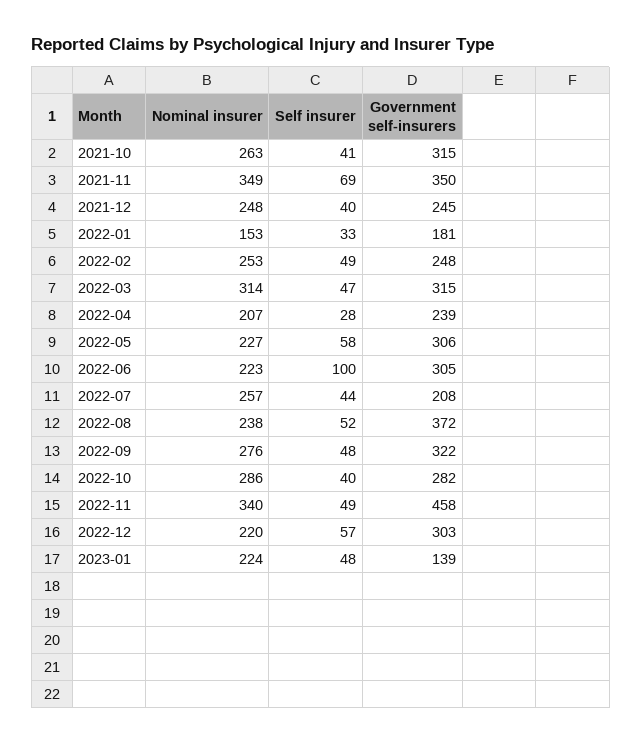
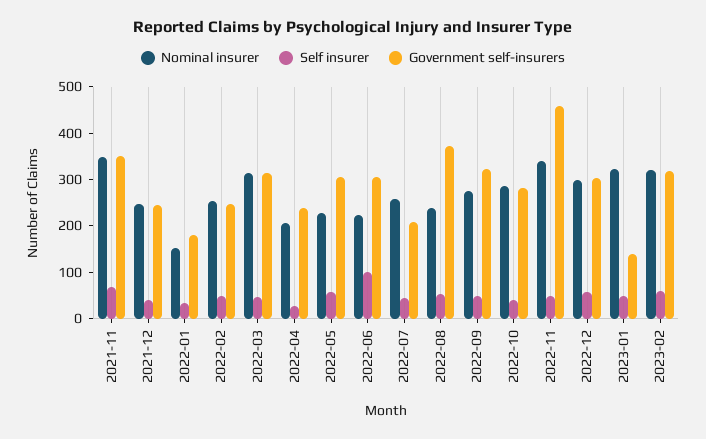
Nominal insurer, 2021-10: 263 -> none
Self insurer, 2021-10: 41 -> none
Government self-insurers, 2021-10: 315 -> none
Nominal insurer, 2022-12: 220 -> 300
Nominal insurer, 2023-01: 224 -> 320
Nominal insurer, 2023-02: none -> 320
Self insurer, 2023-02: none -> 60
Government self-insurers, 2023-02: none -> 320

